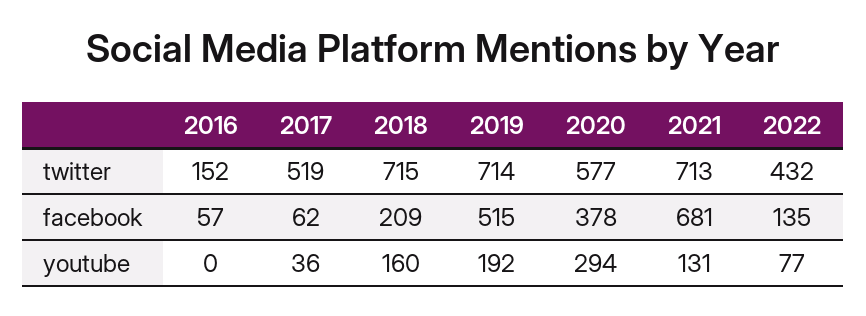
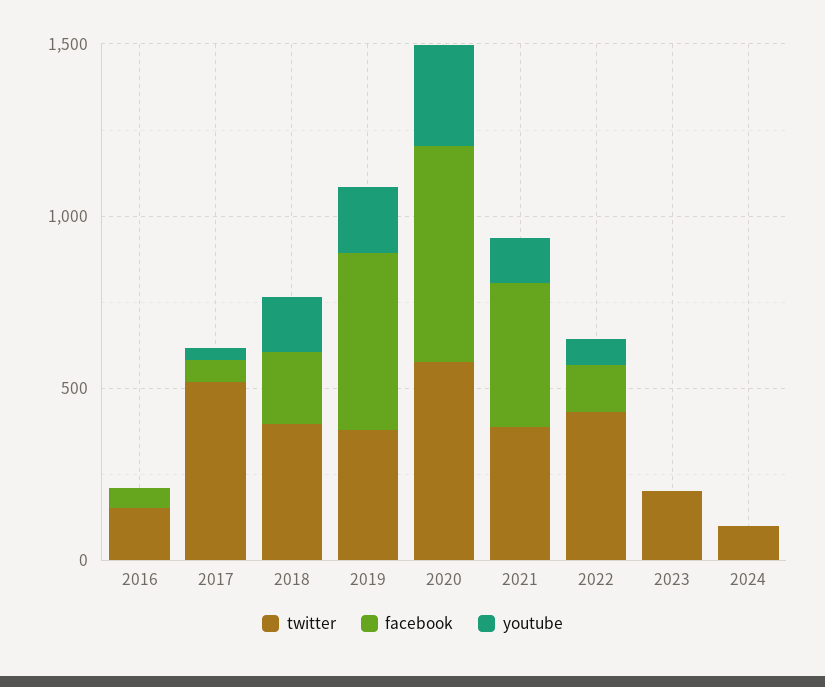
twitter, 2018: 715 -> 400
twitter, 2019: 714 -> 400
twitter, 2021: 713 -> 400
facebook, 2020: 378 -> 600
facebook, 2021: 681 -> 400
twitter, 2023: none -> 200
facebook, 2023: none -> 0
youtube, 2023: none -> 0
twitter, 2024: none -> 100
facebook, 2024: none -> 0
youtube, 2024: none -> 0

